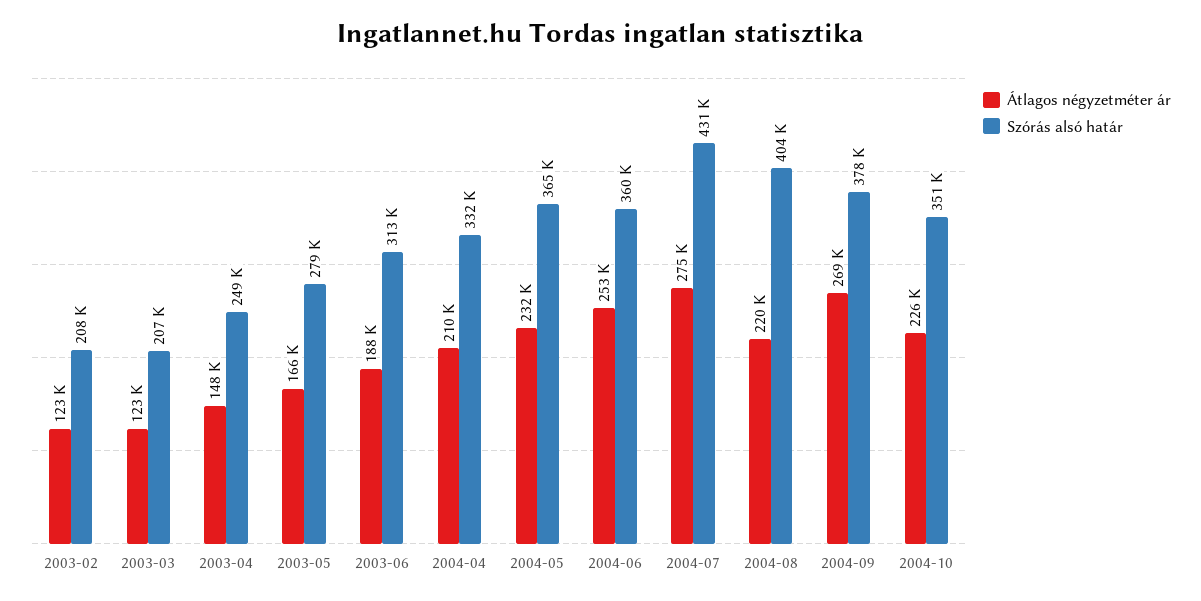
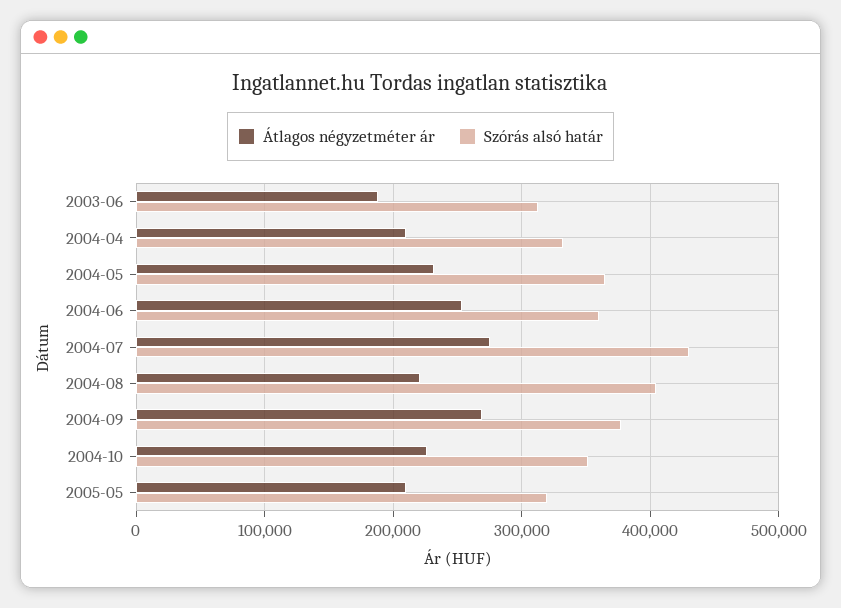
Átlagos négyzetméter ár, 2003-02: 123000 -> none
Szórás alsó határ, 2003-02: 208000 -> none
Átlagos négyzetméter ár, 2003-03: 123000 -> none
Szórás alsó határ, 2003-03: 207000 -> none
Átlagos négyzetméter ár, 2003-04: 148000 -> none
Szórás alsó határ, 2003-04: 249000 -> none
Átlagos négyzetméter ár, 2003-05: 166000 -> none
Szórás alsó határ, 2003-05: 279000 -> none
Átlagos négyzetméter ár, 2005-05: none -> 210000
Szórás alsó határ, 2005-05: none -> 320000

